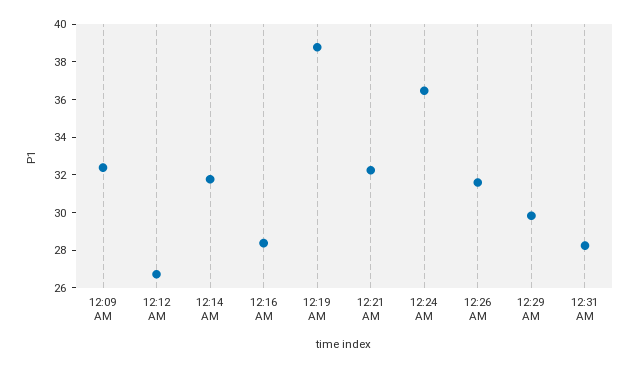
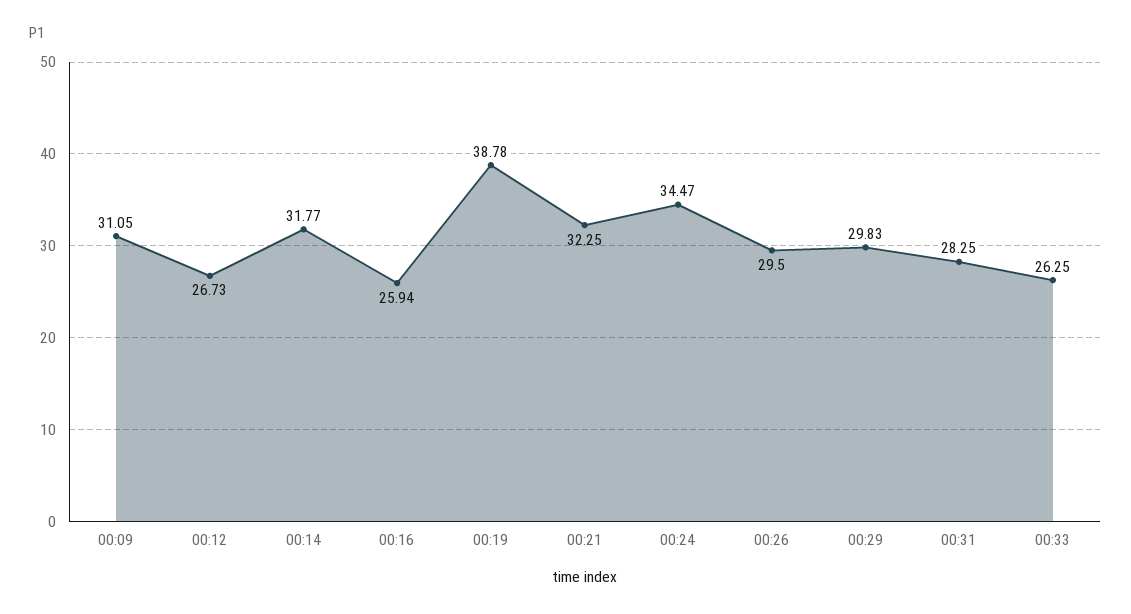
12:09 AM: 32.5 -> 31.05
12:16 AM: 28.5 -> 25.94
12:24 AM: 36.5 -> 34.47
12:26 AM: 31.5 -> 29.5
00:33: none -> 26.25

